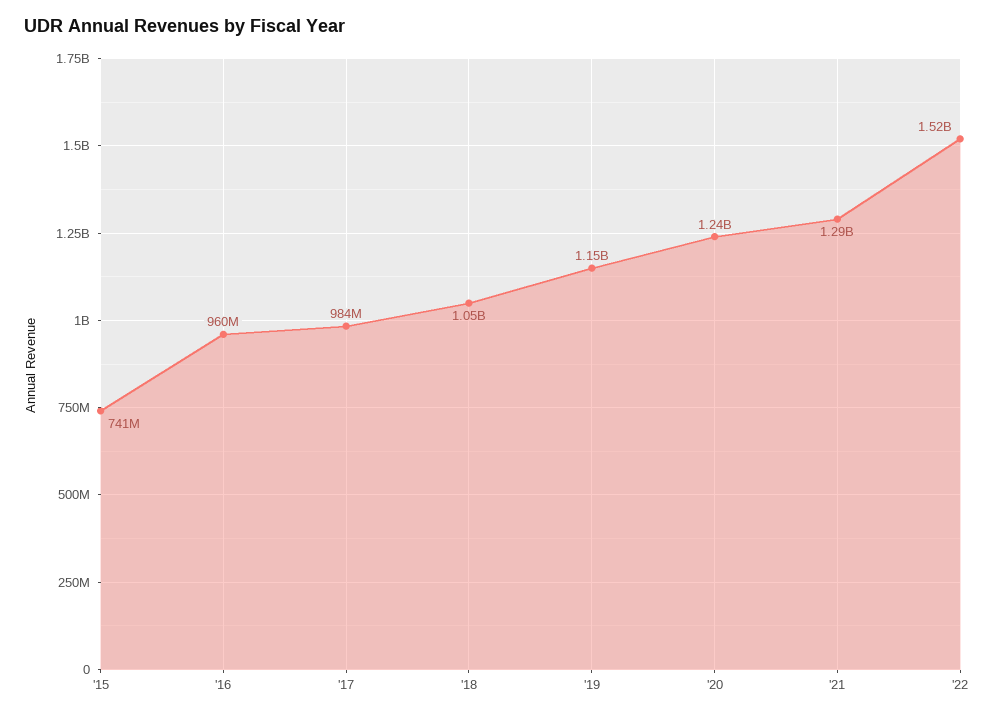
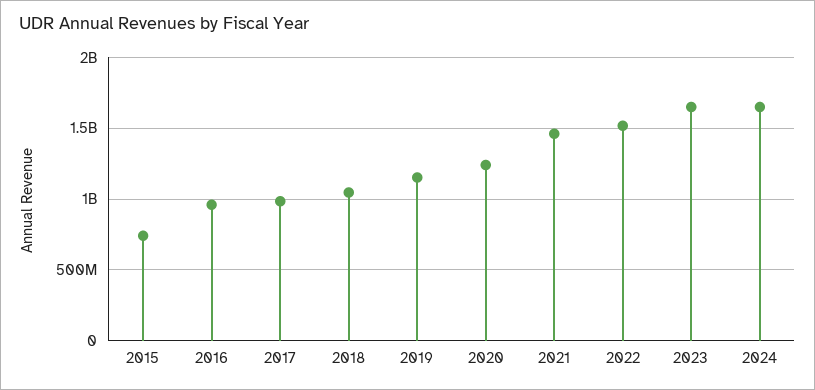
'21: 1290000000 -> 1450000000
2023: none -> 1650000000
2024: none -> 1650000000

